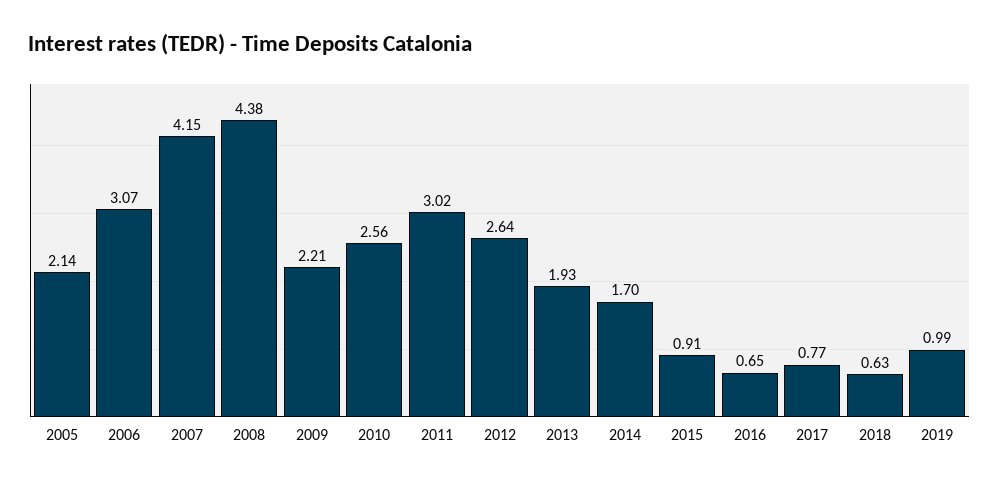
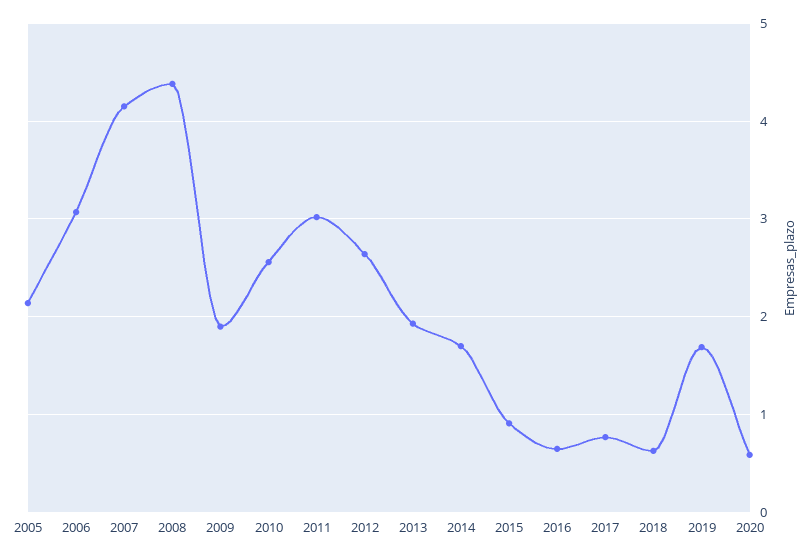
2009: 2.21 -> 1.9
2019: 0.99 -> 1.7
2020: none -> 0.6

